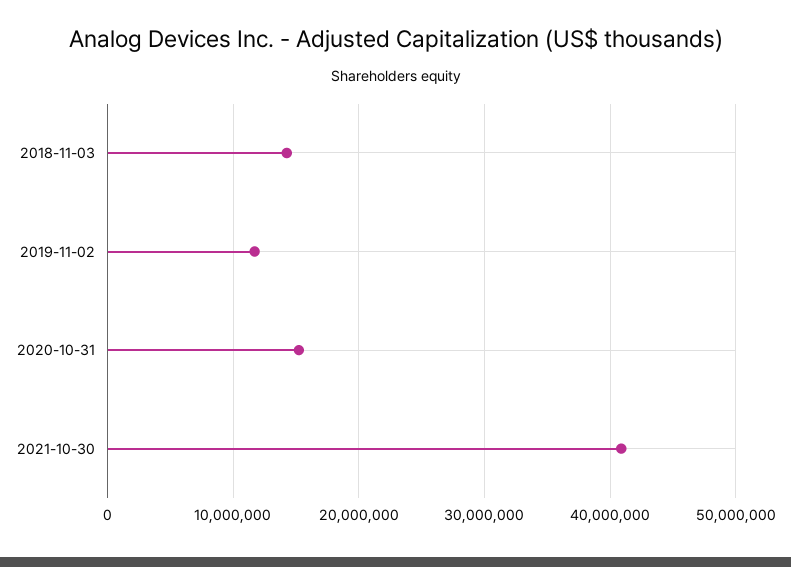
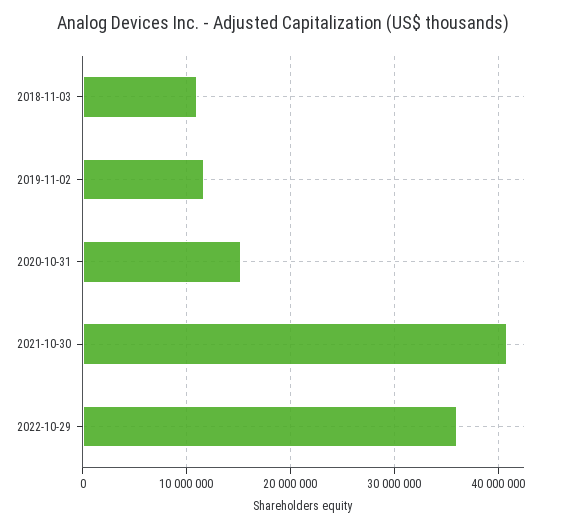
2018-11-03: 14000000 -> 11000000
2022-10-29: none -> 36000000

